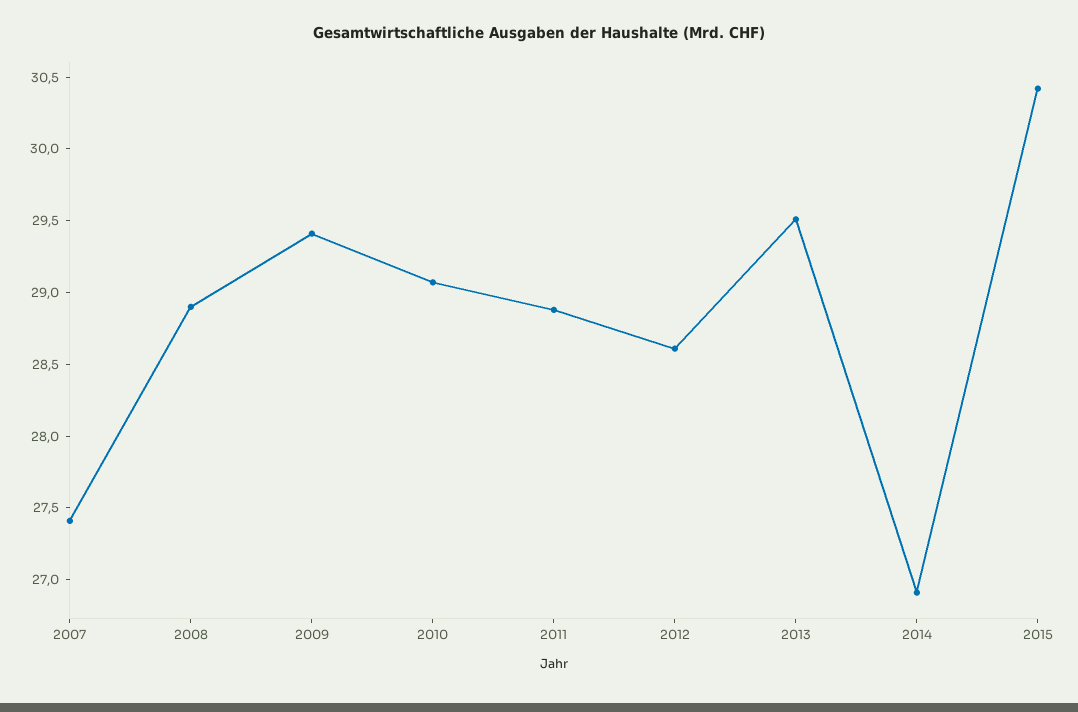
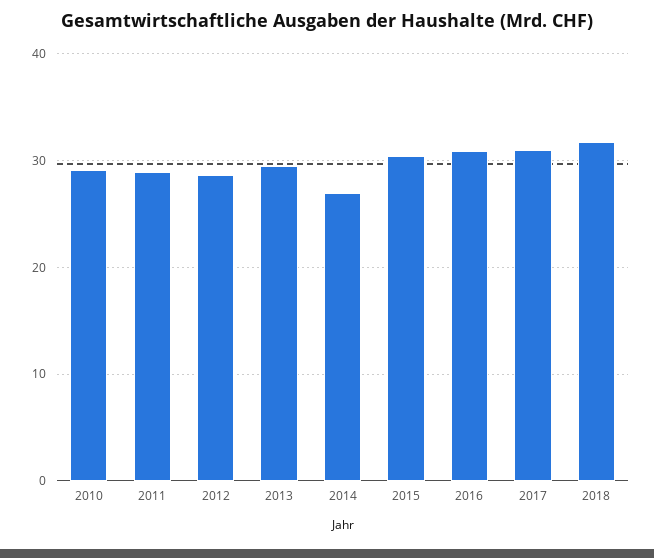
2007: 27.4 -> none
2008: 28.9 -> none
2009: 29.4 -> none
2016: none -> 31
2017: none -> 31
2018: none -> 32

